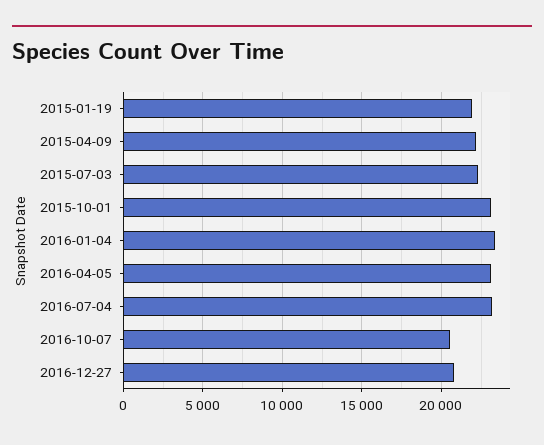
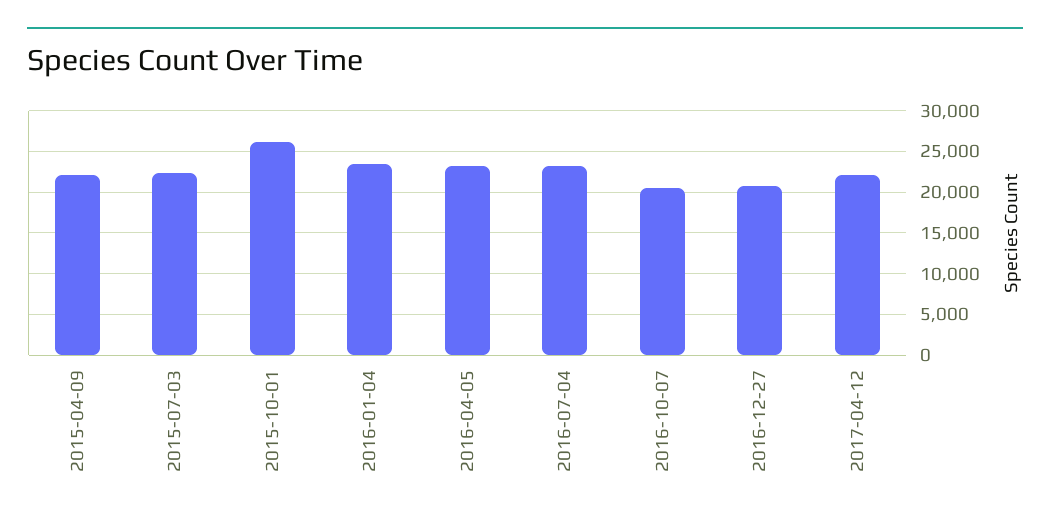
2015-01-19: 22000 -> none
2015-10-01: 23000 -> 26000
2017-04-12: none -> 22000

